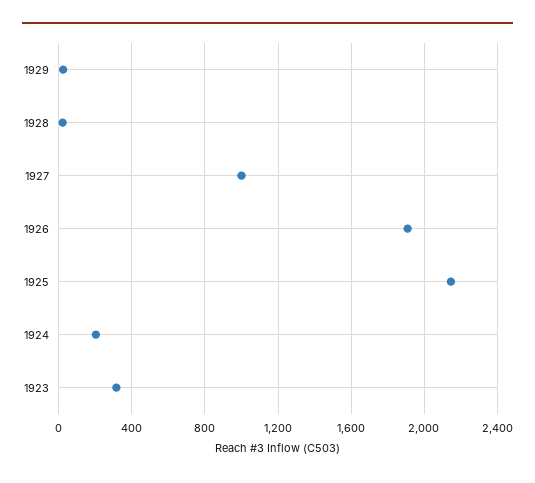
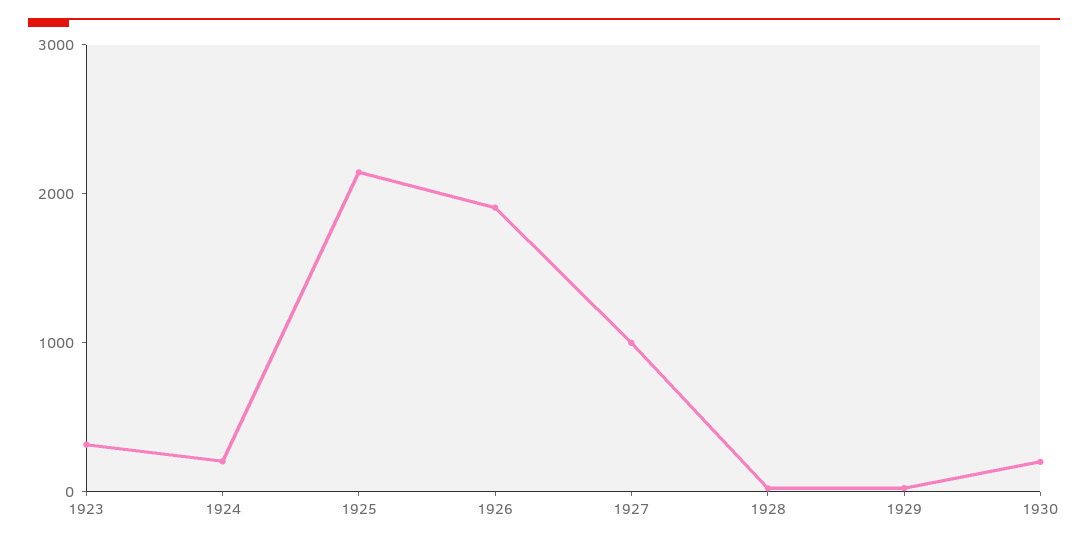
1930: none -> 200

